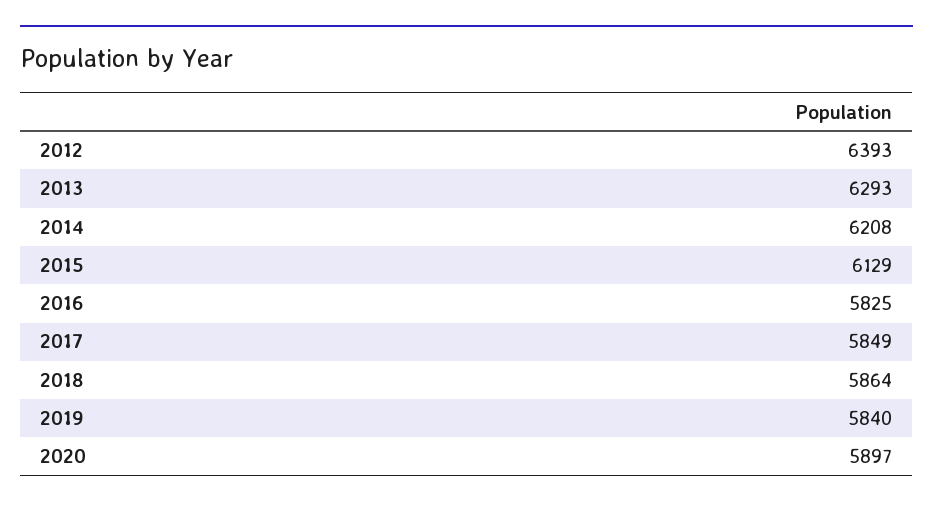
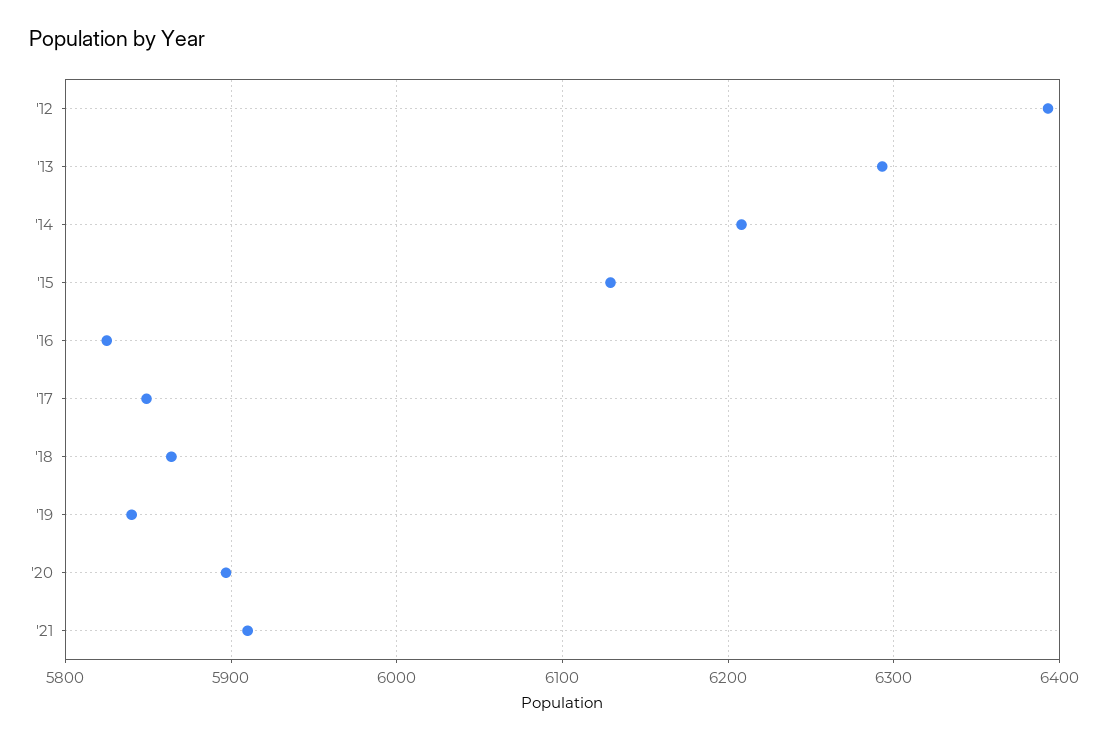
'21: none -> 5910

